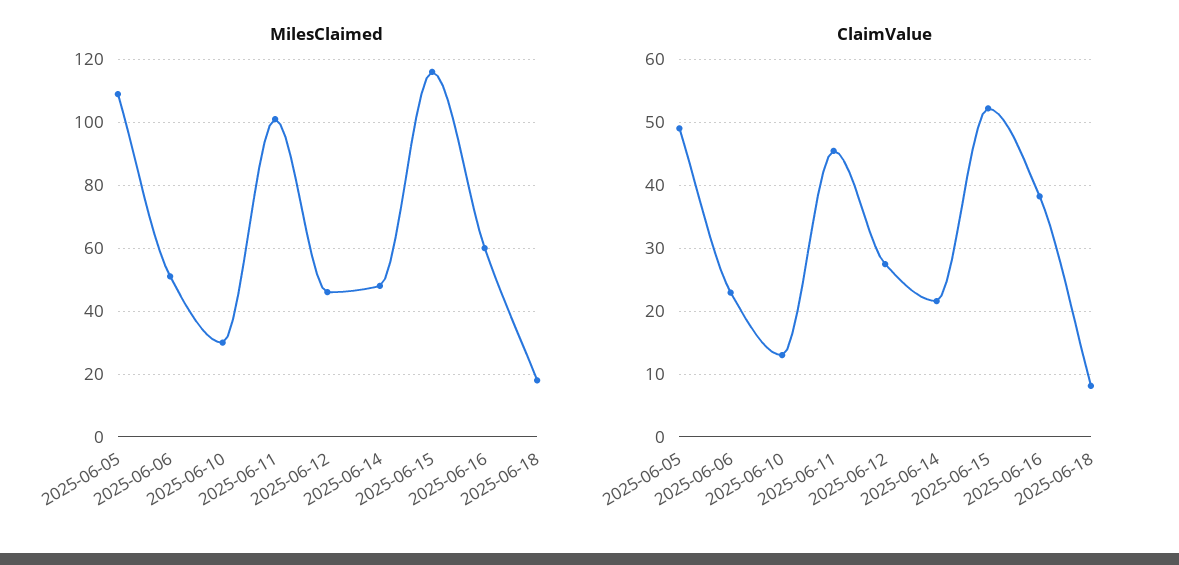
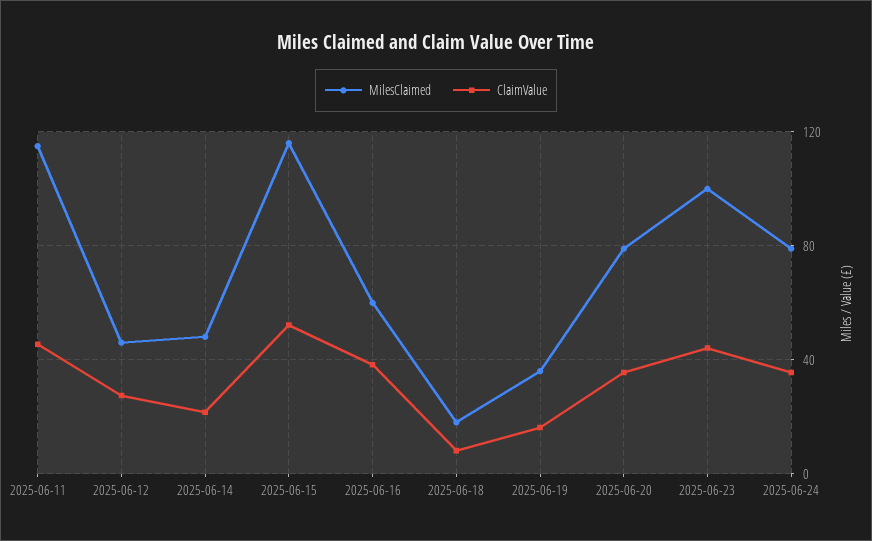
MilesClaimed, 2025-06-05: 110 -> none
MilesClaimed, 2025-06-06: 50 -> none
MilesClaimed, 2025-06-10: 30 -> none
MilesClaimed, 2025-06-11: 100 -> 115
ClaimValue, 2025-06-05: 49 -> none
ClaimValue, 2025-06-06: 23 -> none
ClaimValue, 2025-06-10: 13 -> none
MilesClaimed, 2025-06-19: none -> 35
ClaimValue, 2025-06-19: none -> 15
MilesClaimed, 2025-06-20: none -> 80
ClaimValue, 2025-06-20: none -> 35
MilesClaimed, 2025-06-23: none -> 100
ClaimValue, 2025-06-23: none -> 45
MilesClaimed, 2025-06-24: none -> 80
ClaimValue, 2025-06-24: none -> 35

